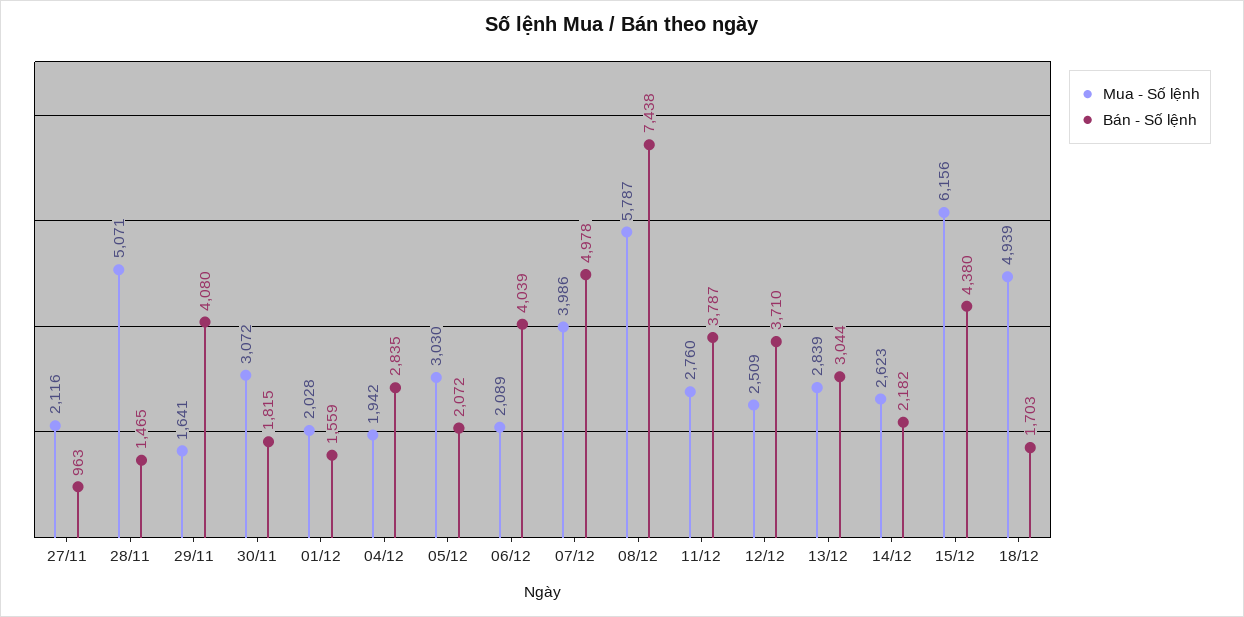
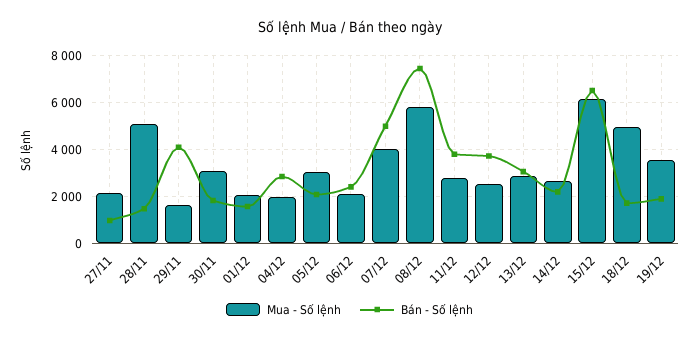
Bán - Số lệnh, 06/12: 4039 -> 2500
Bán - Số lệnh, 15/12: 4380 -> 6500
Mua - Số lệnh, 19/12: none -> 3500
Bán - Số lệnh, 19/12: none -> 2000

